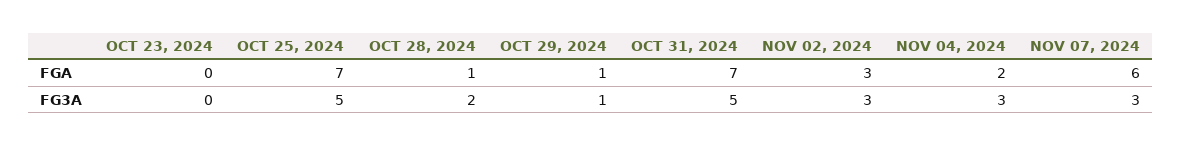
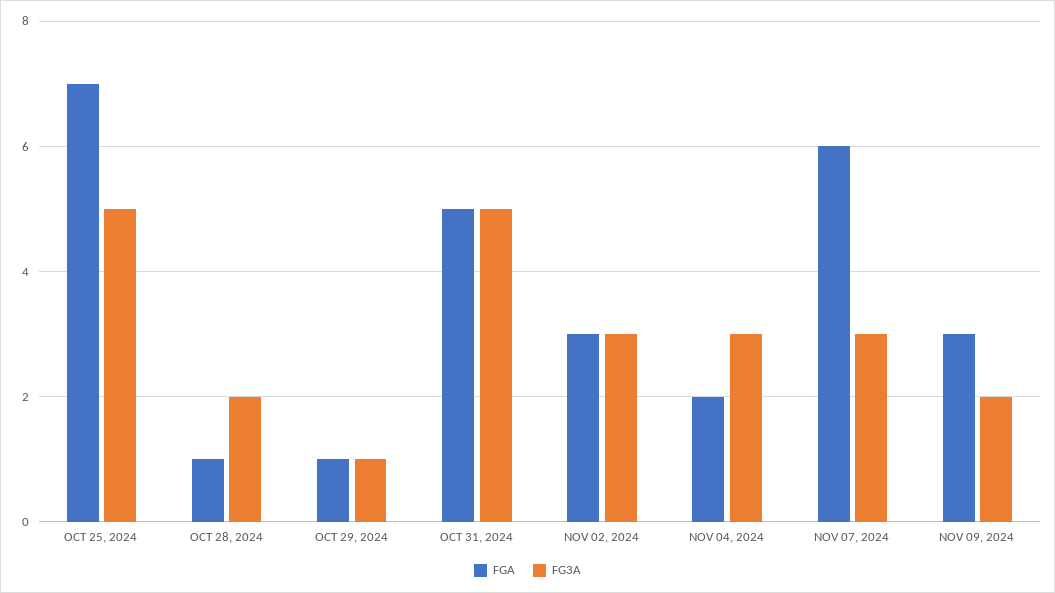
FGA, OCT 23, 2024: 0 -> none
FGA, OCT 31, 2024: 7 -> 5
FG3A, OCT 23, 2024: 0 -> none
FGA, NOV 09, 2024: none -> 3
FG3A, NOV 09, 2024: none -> 2

